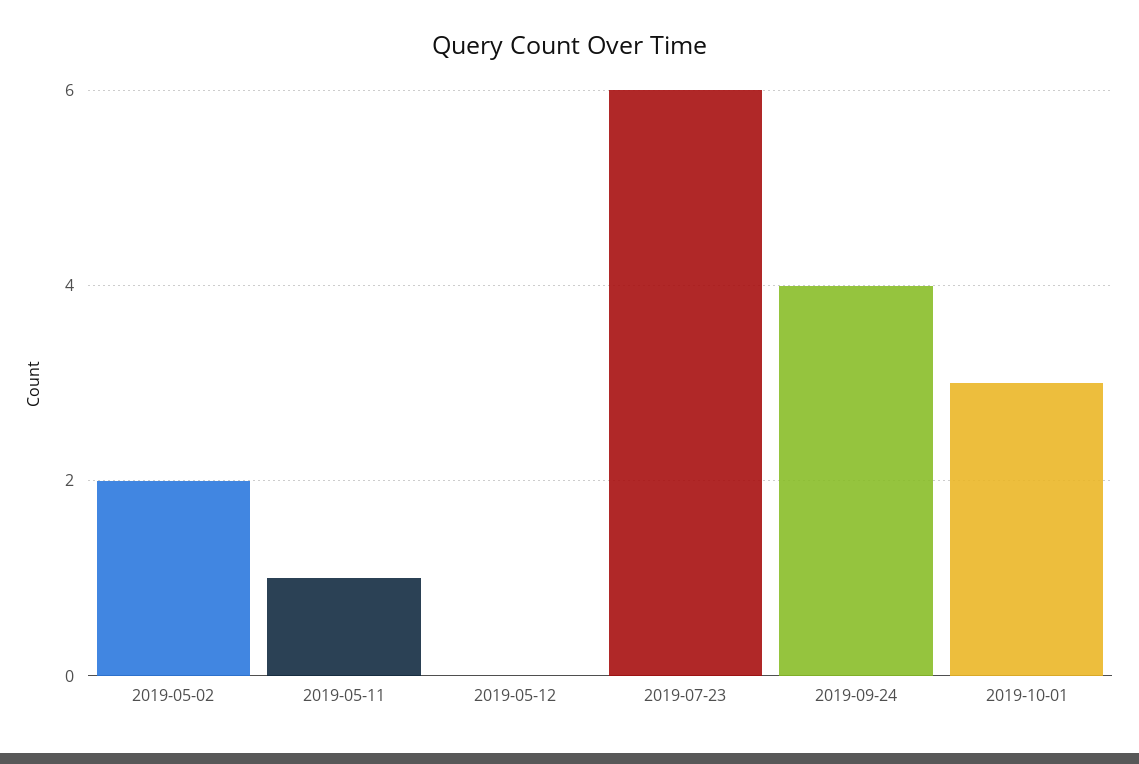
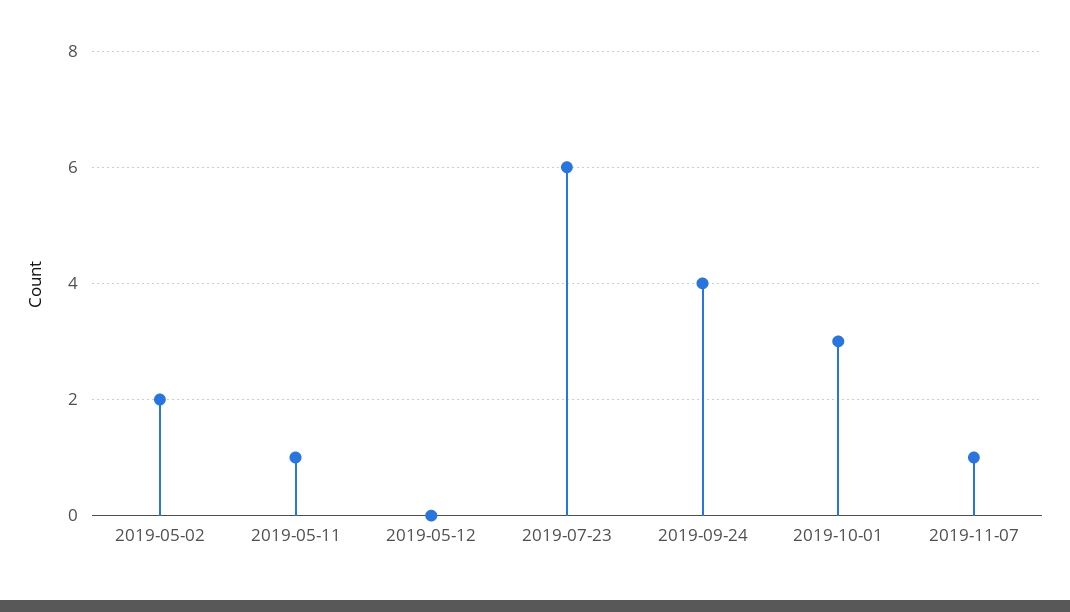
2019-11-07: none -> 1

